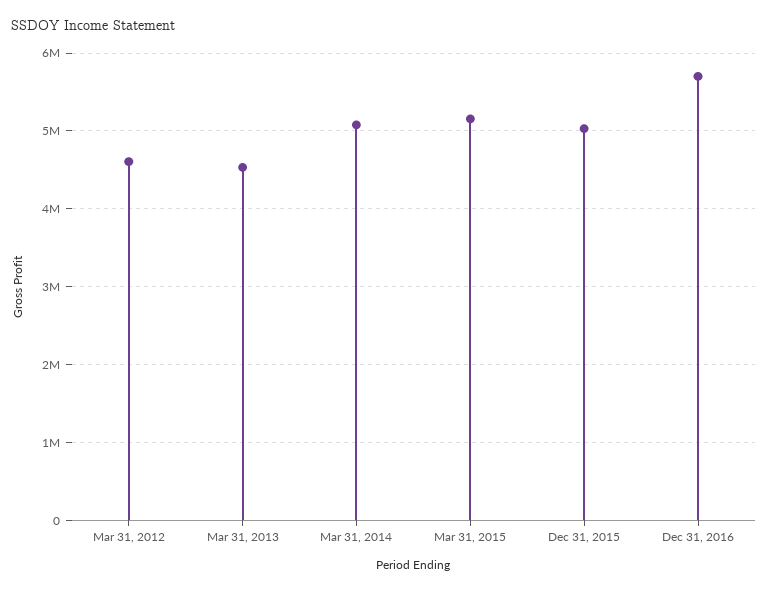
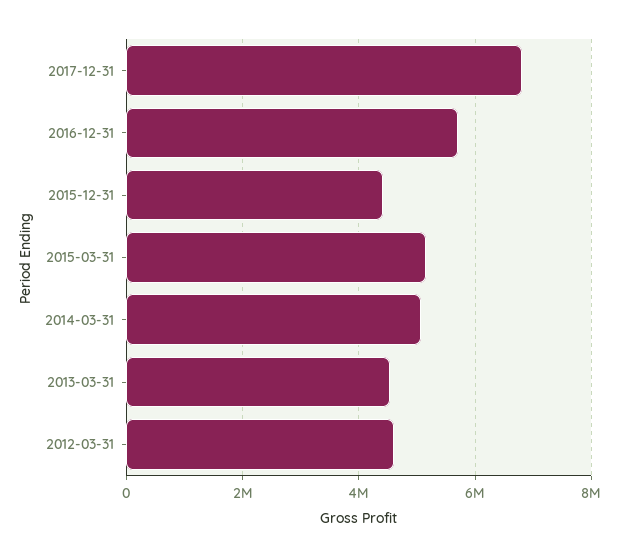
Dec 31, 2015: 5000000 -> 4400000
2017-12-31: none -> 6800000

